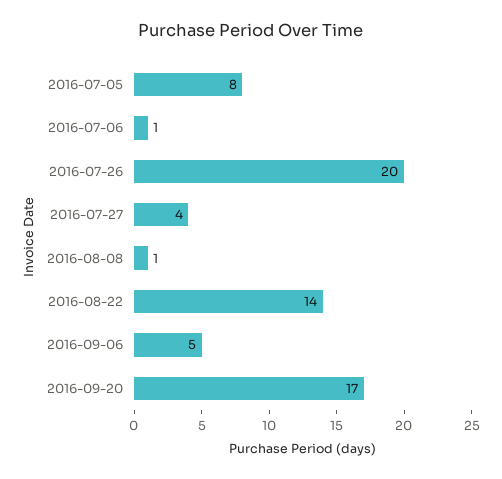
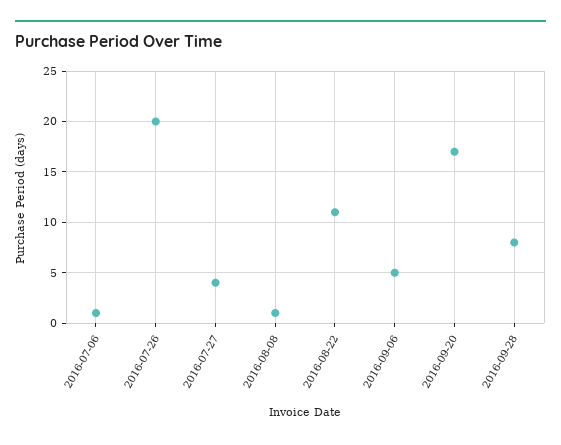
2016-07-05: 8 -> none
2016-08-22: 14 -> 11
2016-09-28: none -> 8

